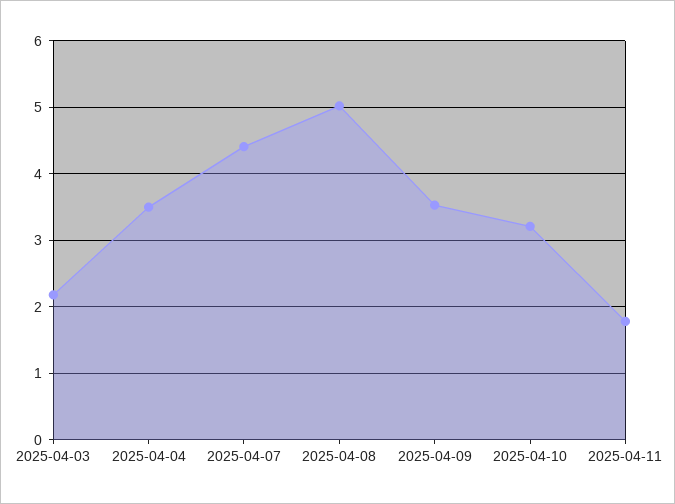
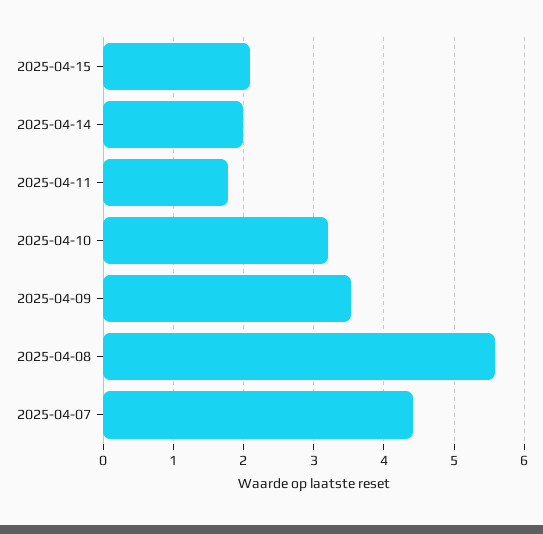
2025-04-03: 2.2 -> none
2025-04-04: 3.5 -> none
2025-04-08: 5 -> 5.6
2025-04-15: none -> 2.1
2025-04-14: none -> 2

